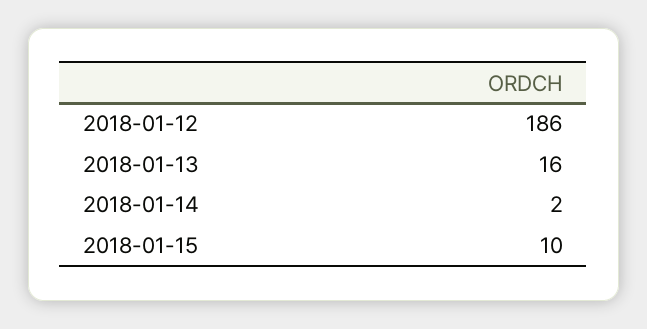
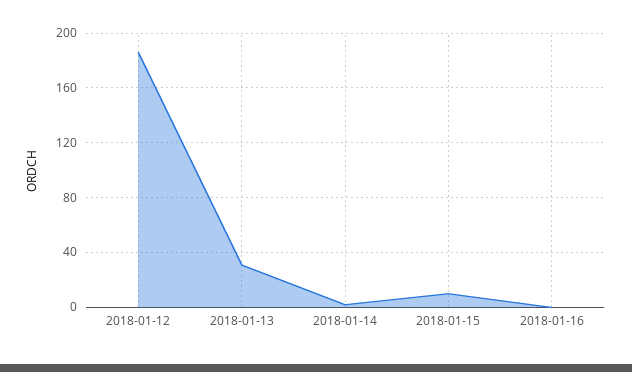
2018-01-13: 16 -> 30
2018-01-16: none -> 0

